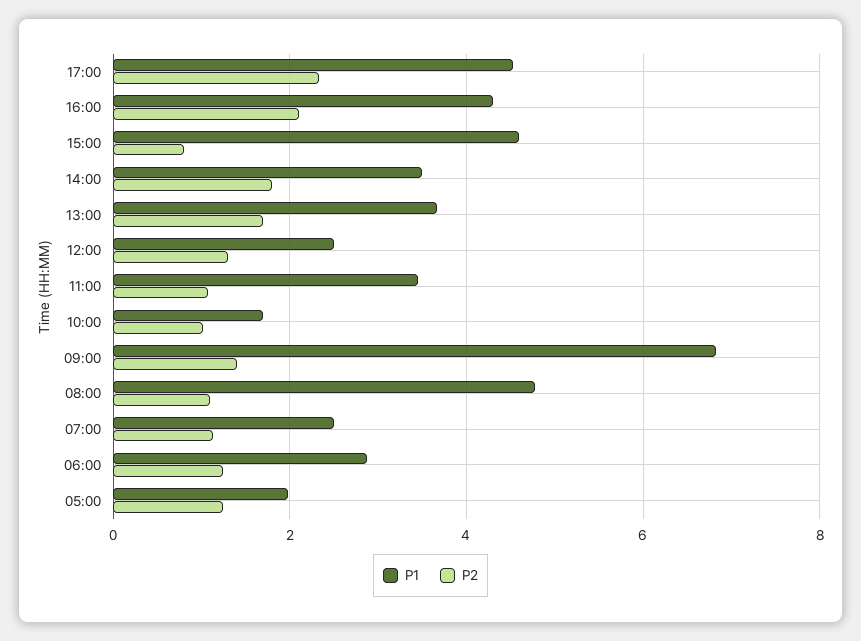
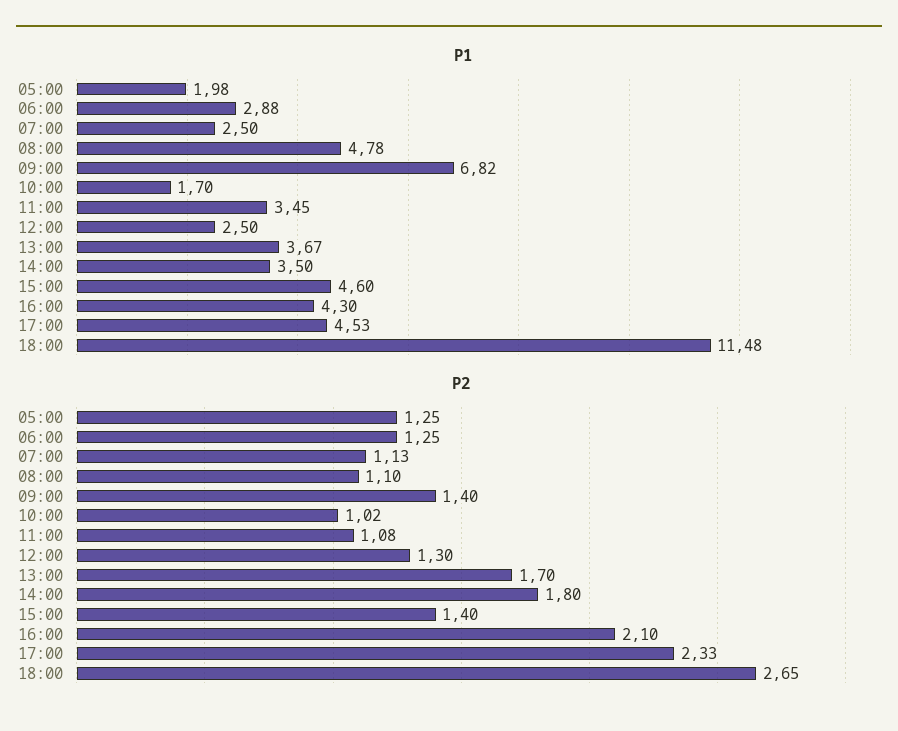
P2, 15:00: 0.8 -> 1.4
P1, 18:00: none -> 11.48
P2, 18:00: none -> 2.65

